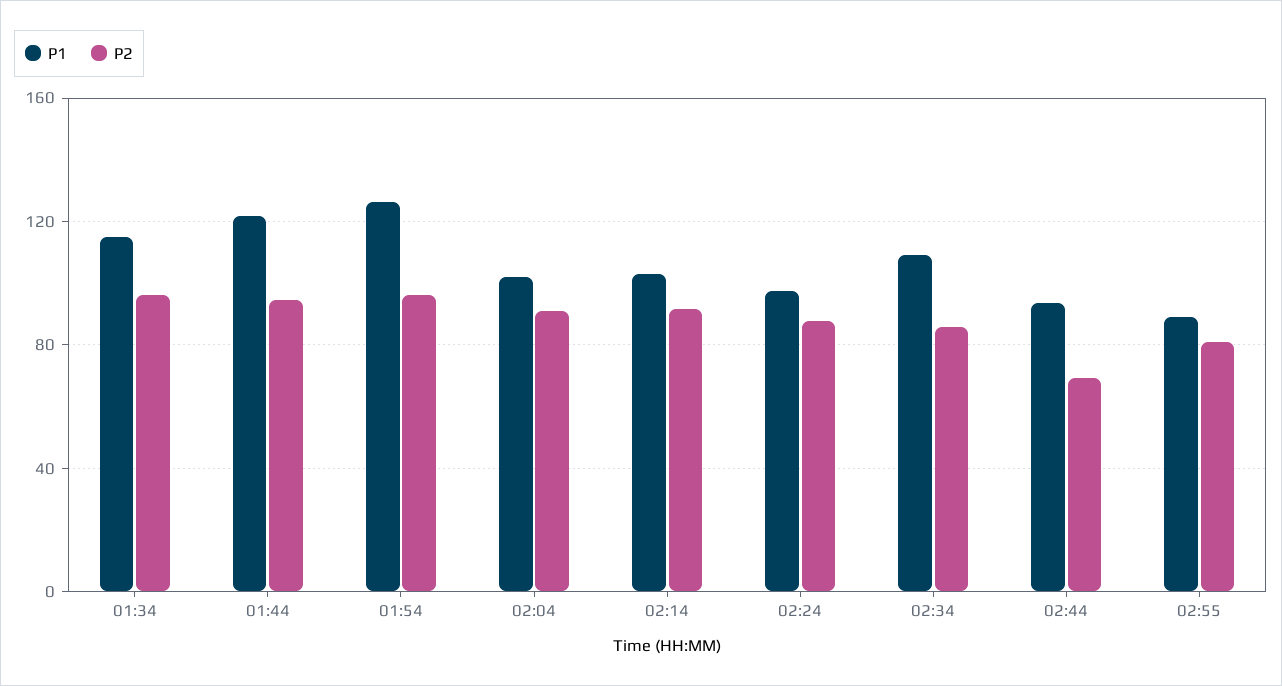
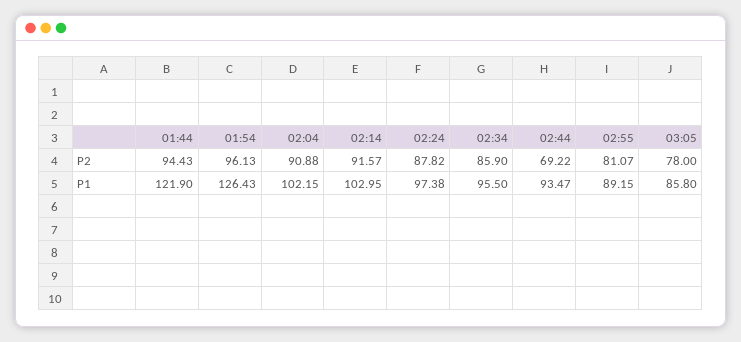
P1, 01:34: 115 -> none
P2, 01:34: 95 -> none
P1, 02:34: 110 -> 95.5
P2, 03:05: none -> 78
P1, 03:05: none -> 85.8

